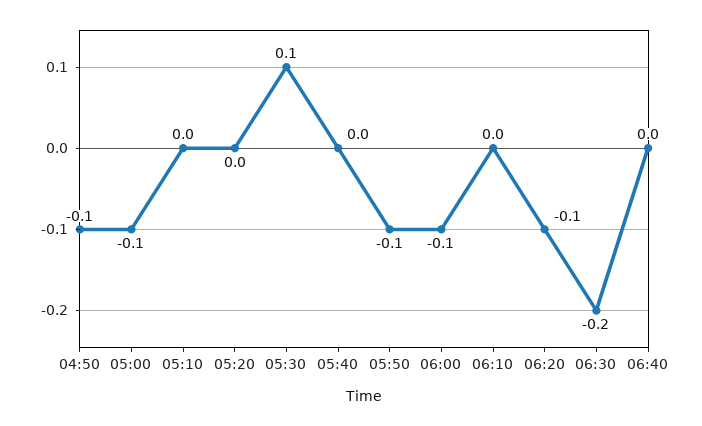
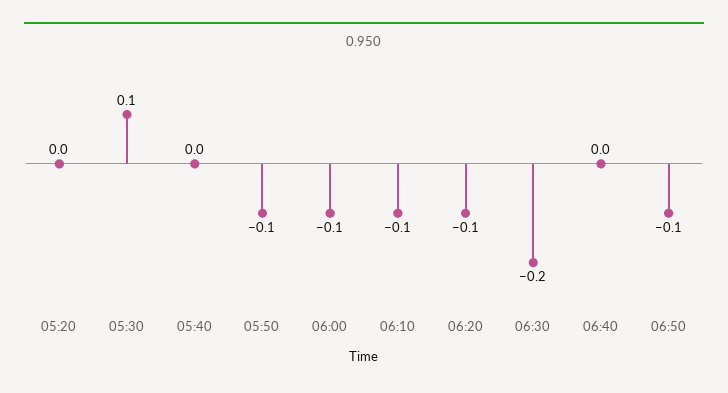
04:50: -0.1 -> none
05:00: -0.1 -> none
05:10: 0 -> none
06:10: 0 -> -0.1
06:50: none -> -0.1

